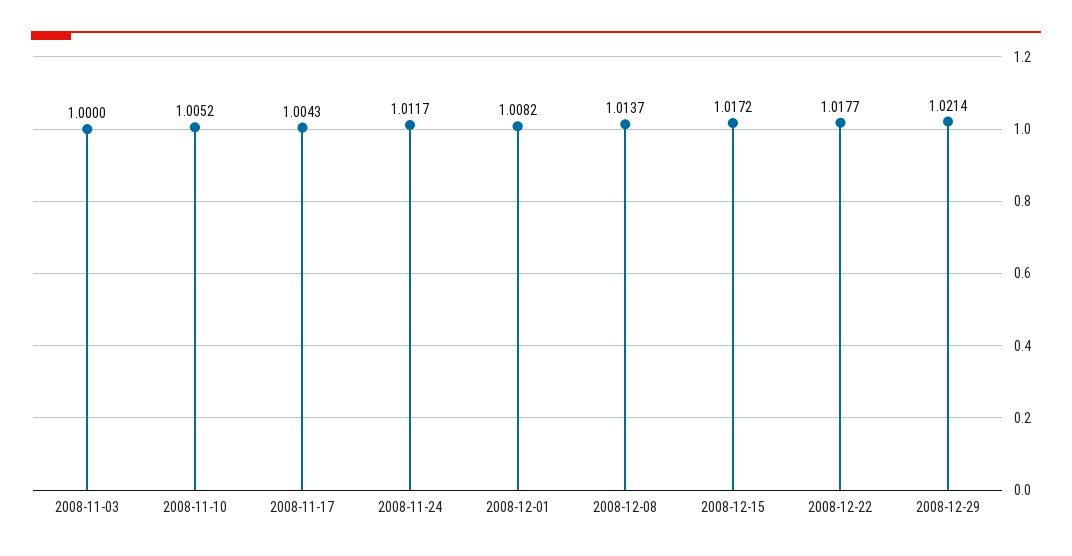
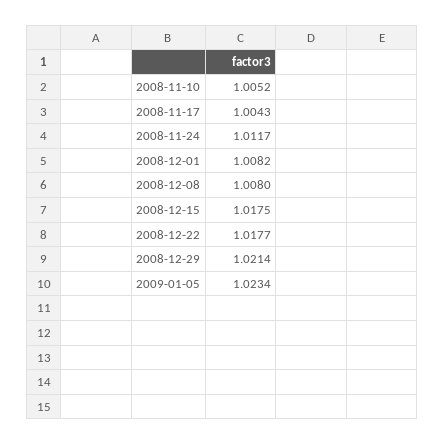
2008-11-03: 1 -> none
2008-12-08: 1.0137 -> 1.008
2008-12-15: 1.0172 -> 1.0175
2009-01-05: none -> 1.0234

